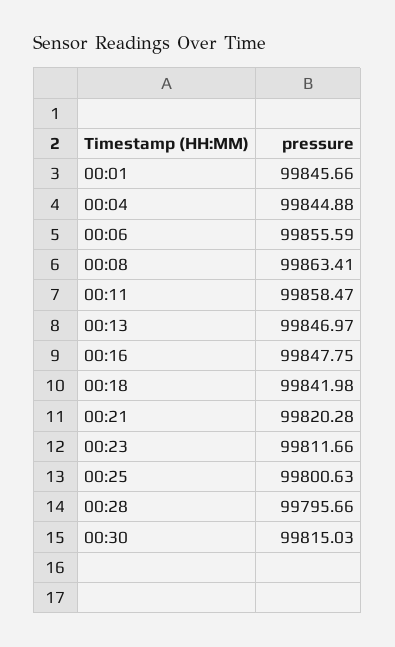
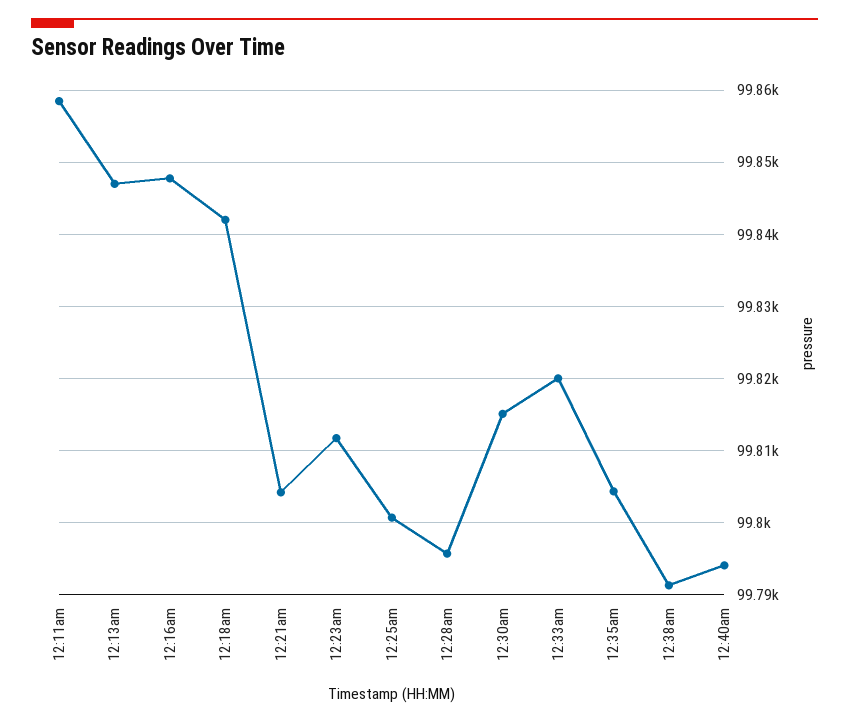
00:01: 99845.66 -> none
00:04: 99844.88 -> none
00:06: 99855.59 -> none
00:08: 99863.41 -> none
00:21: 99820.28 -> 99804
12:33am: none -> 99820
12:35am: none -> 99804
12:38am: none -> 99791
12:40am: none -> 99794

